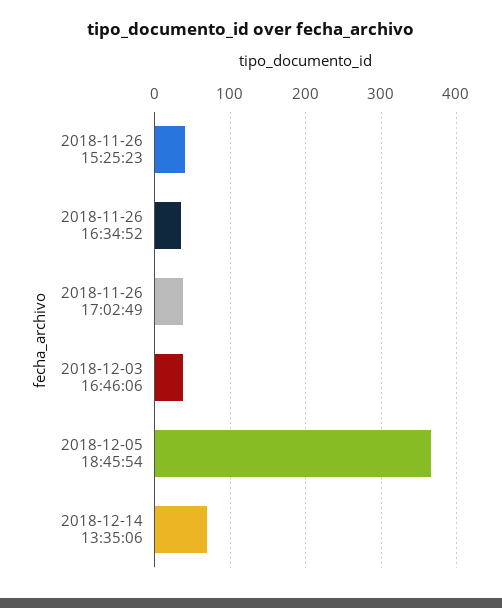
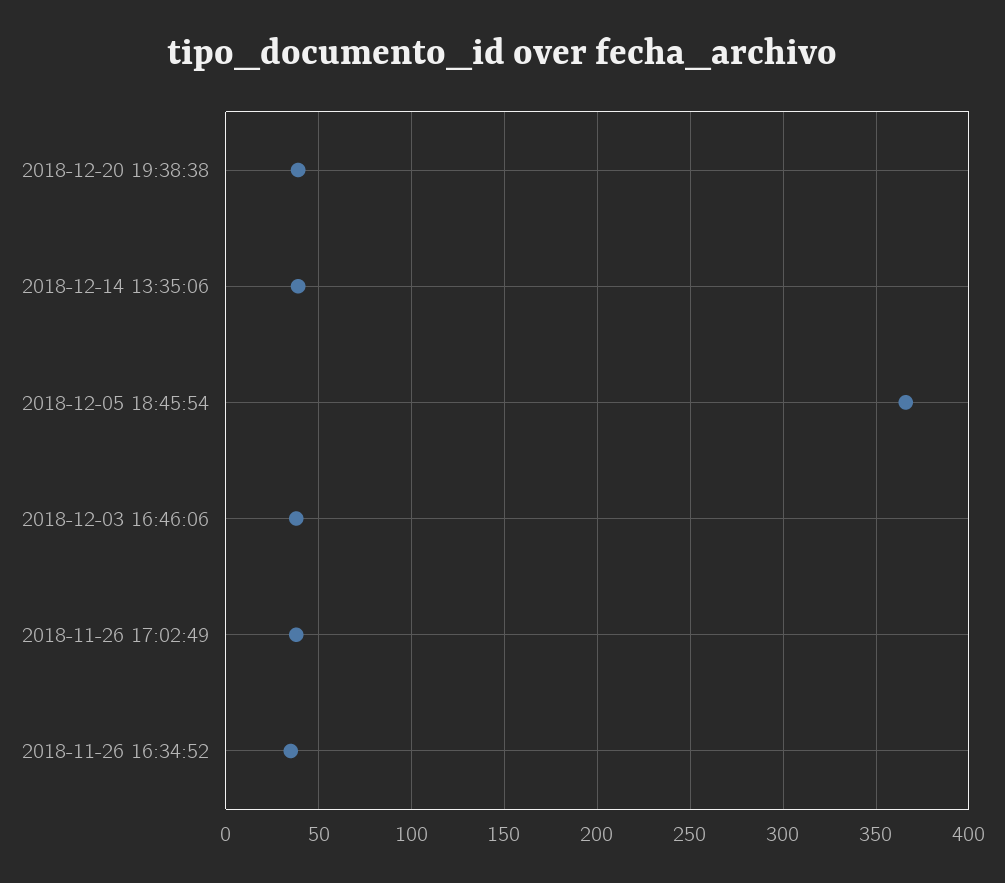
2018-11-26 15:25:23: 40 -> none
2018-12-14 13:35:06: 70 -> 40
2018-12-20 19:38:38: none -> 40

